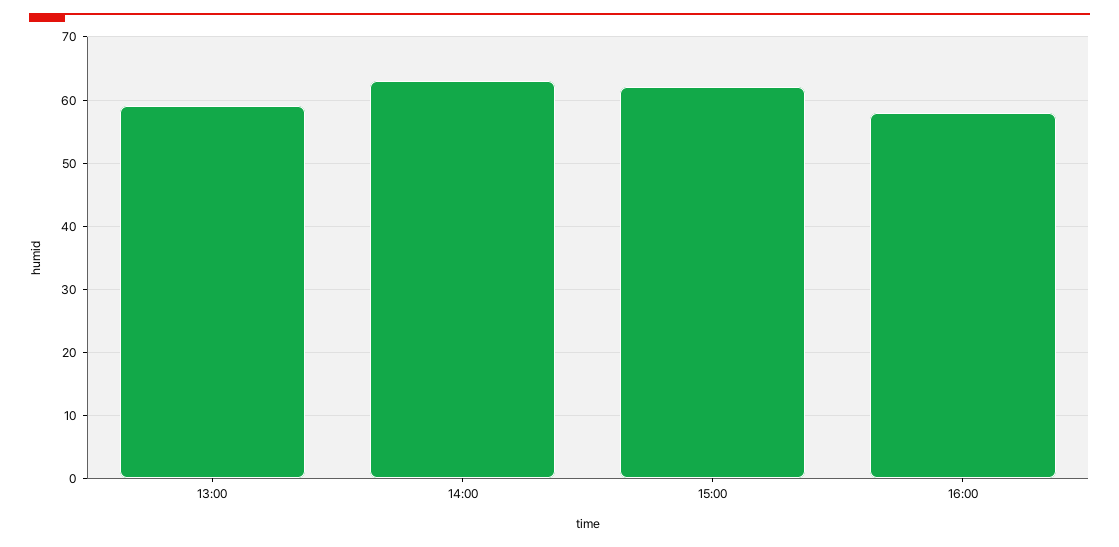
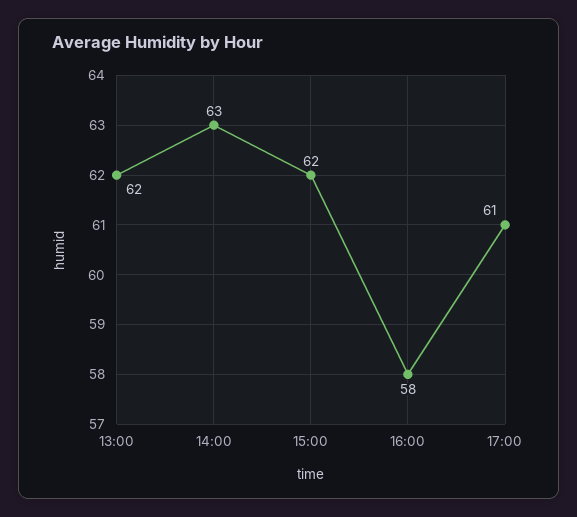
13:00: 59 -> 62
17:00: none -> 61

